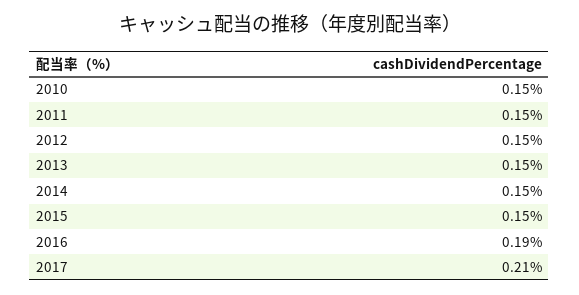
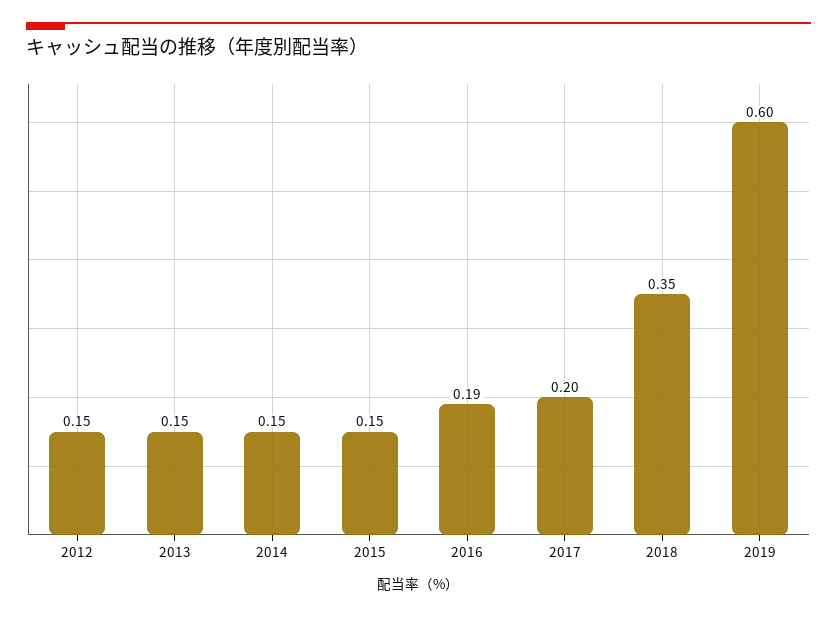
2010: 0.15 -> none
2011: 0.15 -> none
2017: 0.21 -> 0.2
2018: none -> 0.35
2019: none -> 0.6

